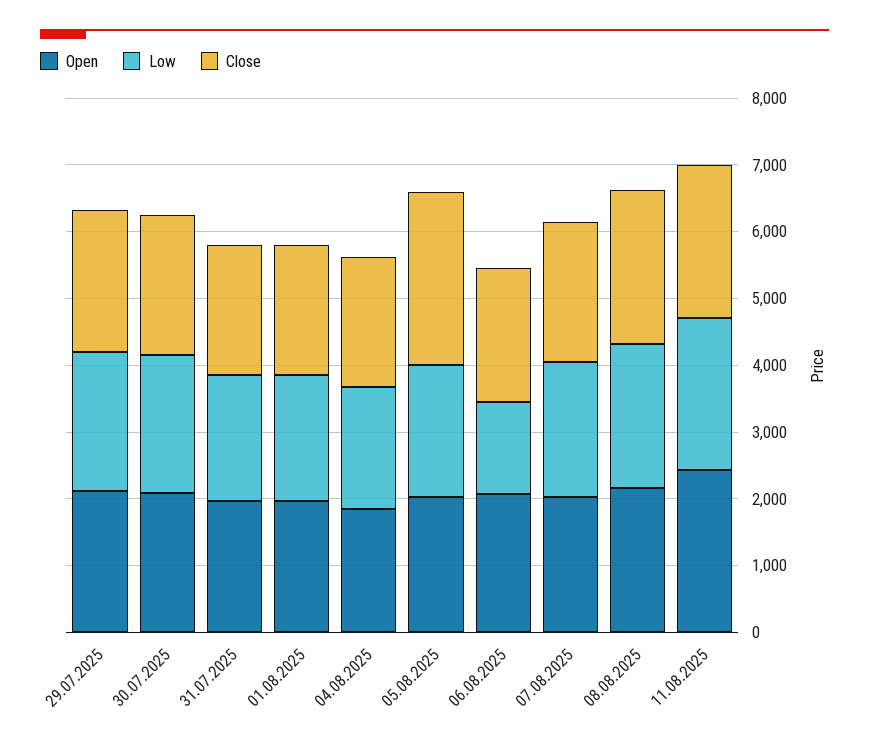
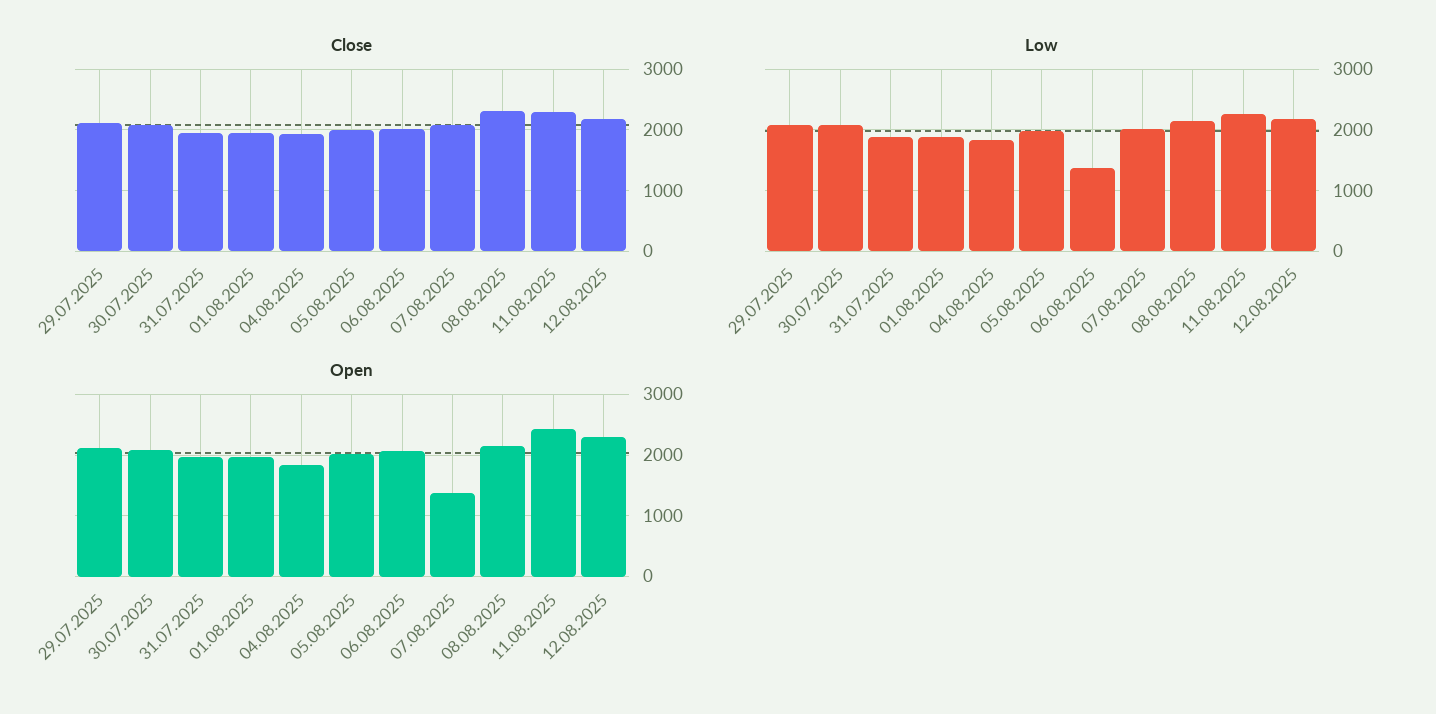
Close, 05.08.2025: 2600 -> 2000
Open, 07.08.2025: 2000 -> 1400
Close, 12.08.2025: none -> 2200
Low, 12.08.2025: none -> 2200
Open, 12.08.2025: none -> 2300

